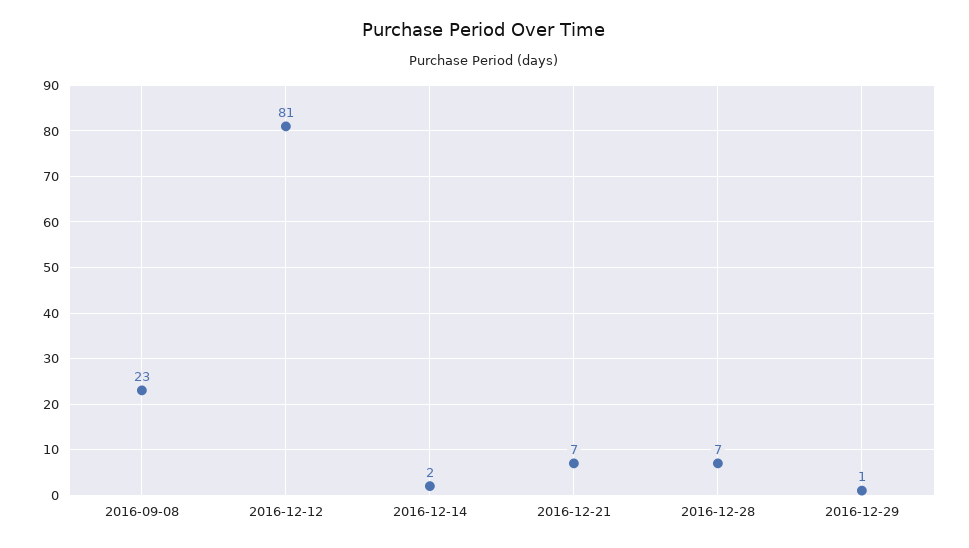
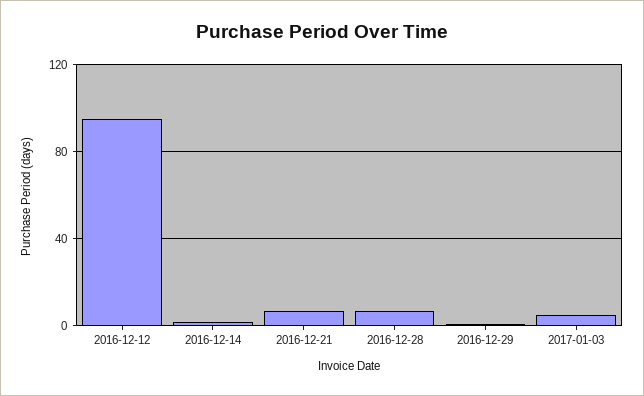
2016-09-08: 23 -> none
2016-12-12: 81 -> 95
2017-01-03: none -> 5

